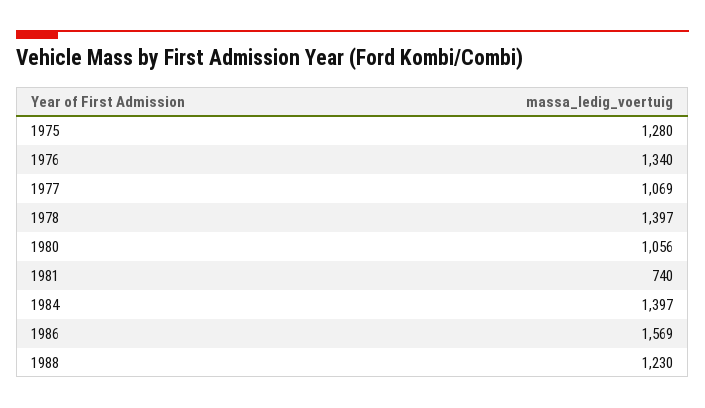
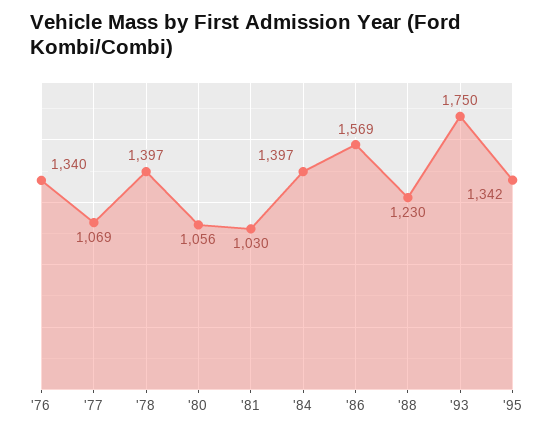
1975: 1280 -> none
1981: 740 -> 1030
'93: none -> 1750
'95: none -> 1342

